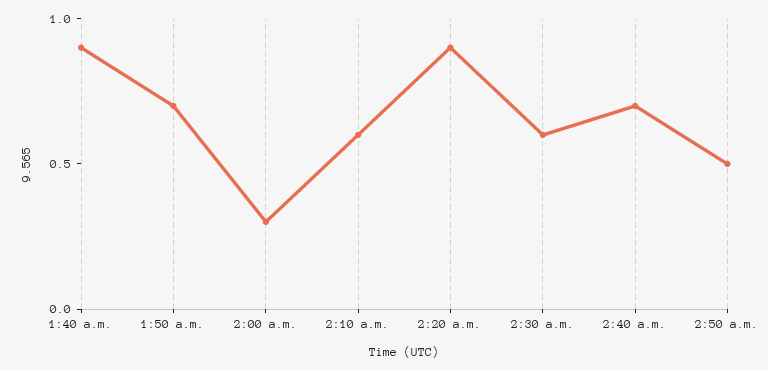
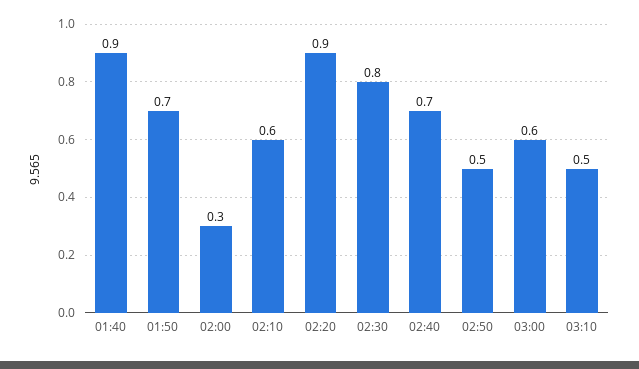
2:30 a.m.: 0.6 -> 0.8
03:00: none -> 0.6
03:10: none -> 0.5

